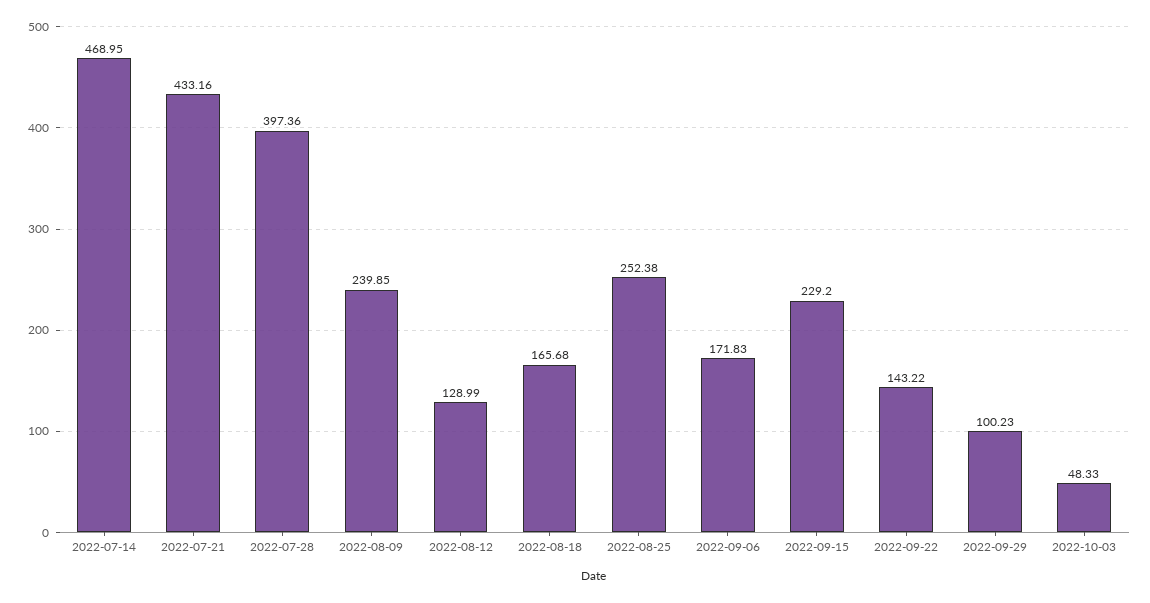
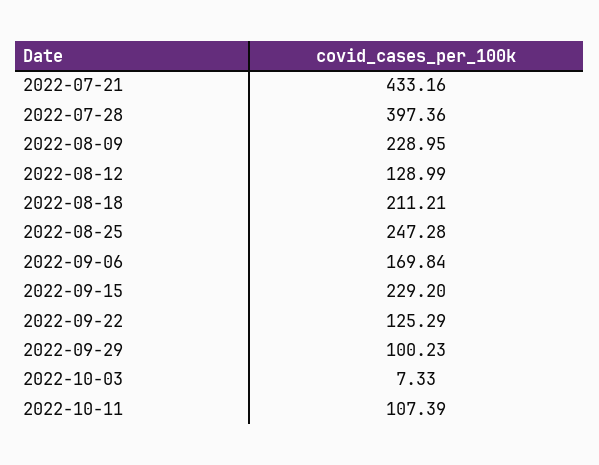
2022-07-14: 468.95 -> none
2022-08-09: 239.85 -> 228.95
2022-08-18: 165.68 -> 211.21
2022-08-25: 252.38 -> 247.28
2022-09-06: 171.83 -> 169.84
2022-09-22: 143.22 -> 125.29
2022-10-03: 48.33 -> 7.33
2022-10-11: none -> 107.39

